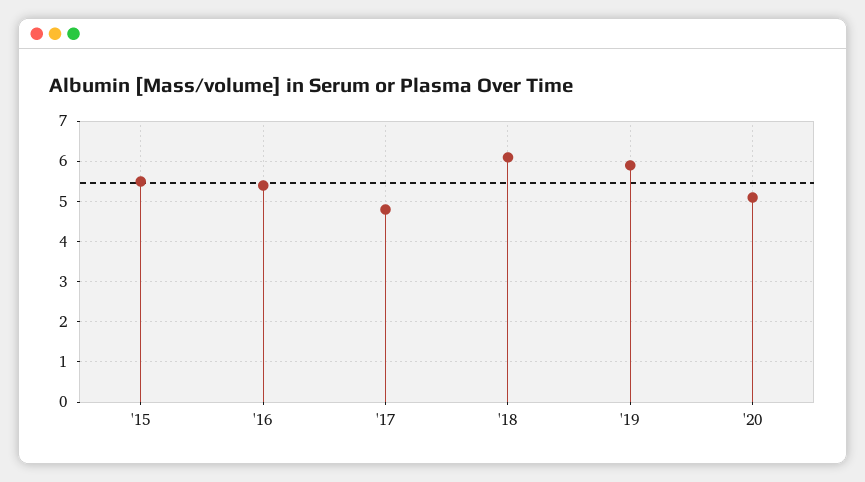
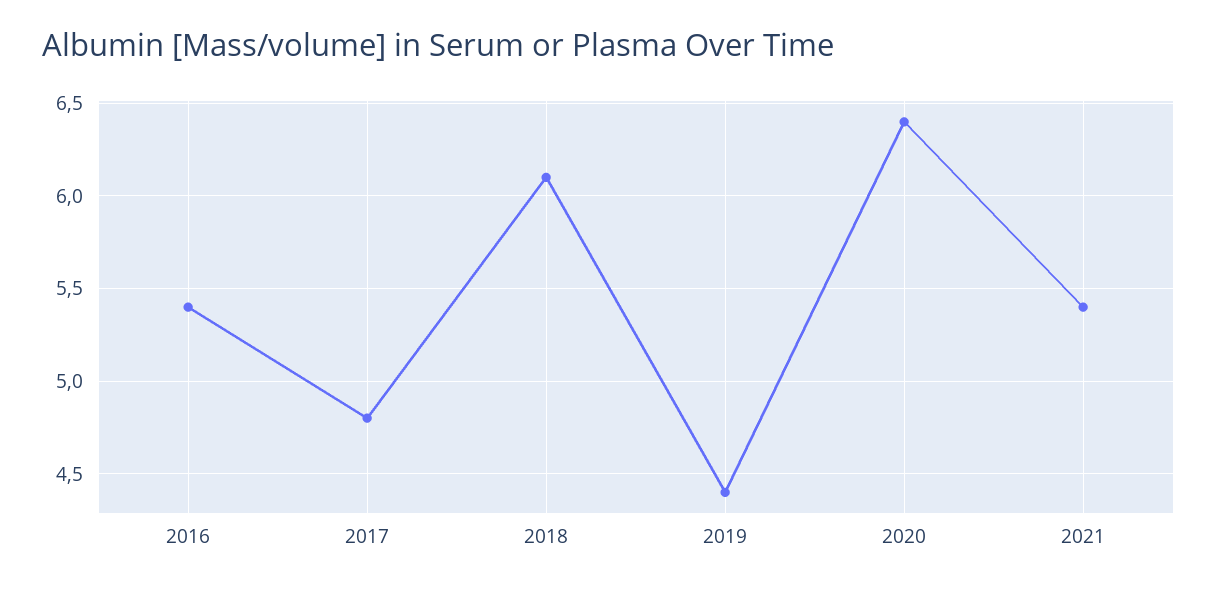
'15: 5.5 -> none
'19: 6 -> 4.4
'20: 5 -> 6.4
2021: none -> 5.4

